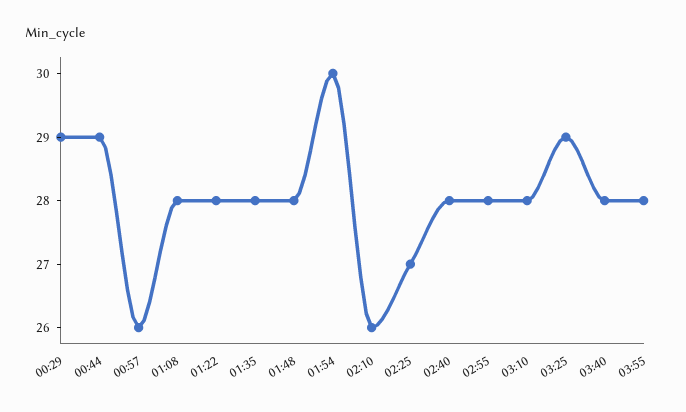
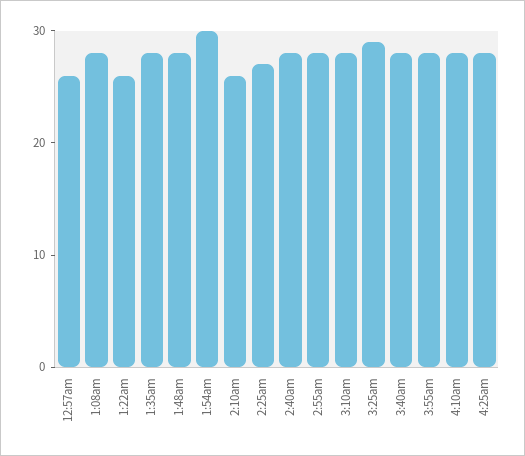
00:29: 29 -> none
00:44: 29 -> none
01:22: 28 -> 26
4:10am: none -> 28
4:25am: none -> 28

